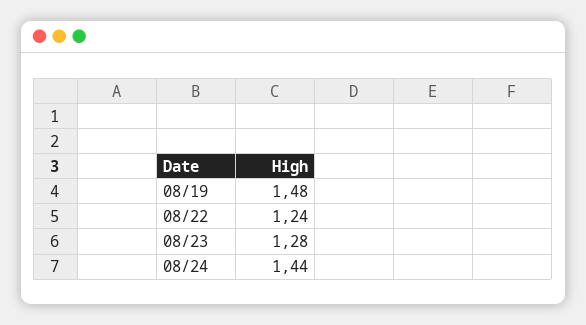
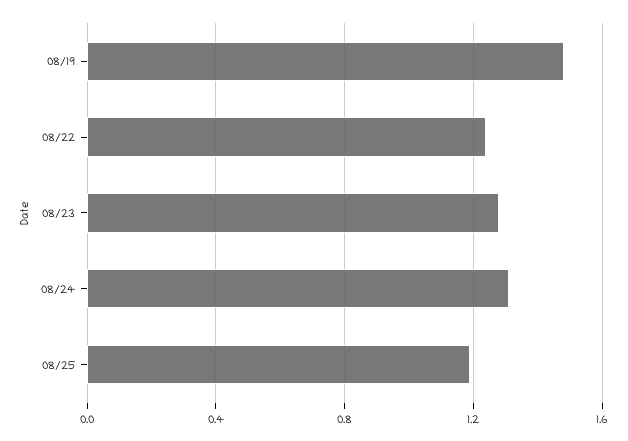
08/24: 1.44 -> 1.3
08/25: none -> 1.2

